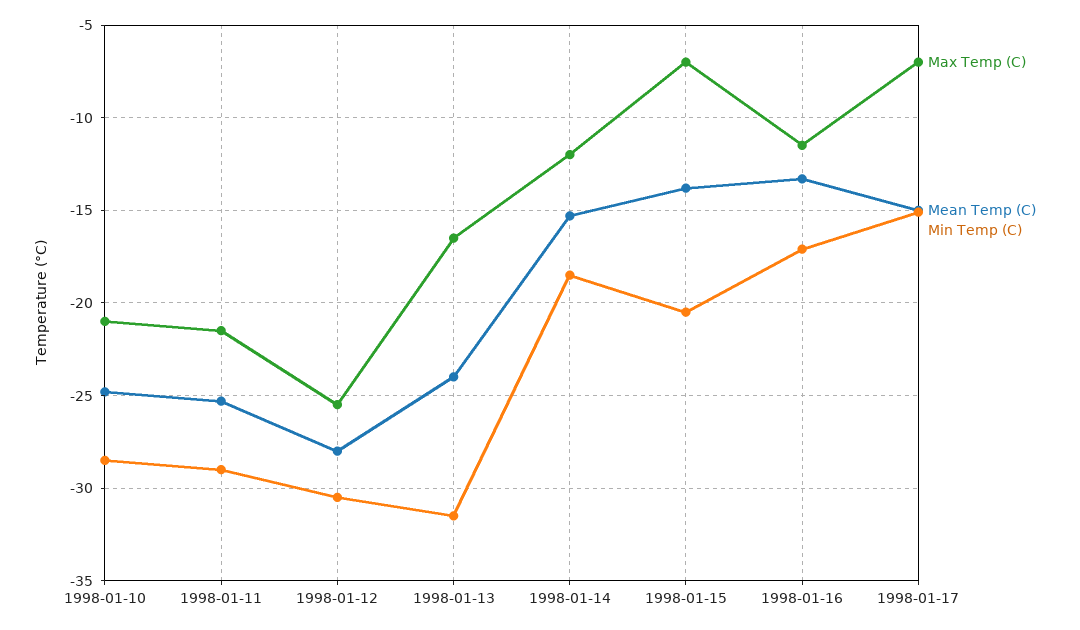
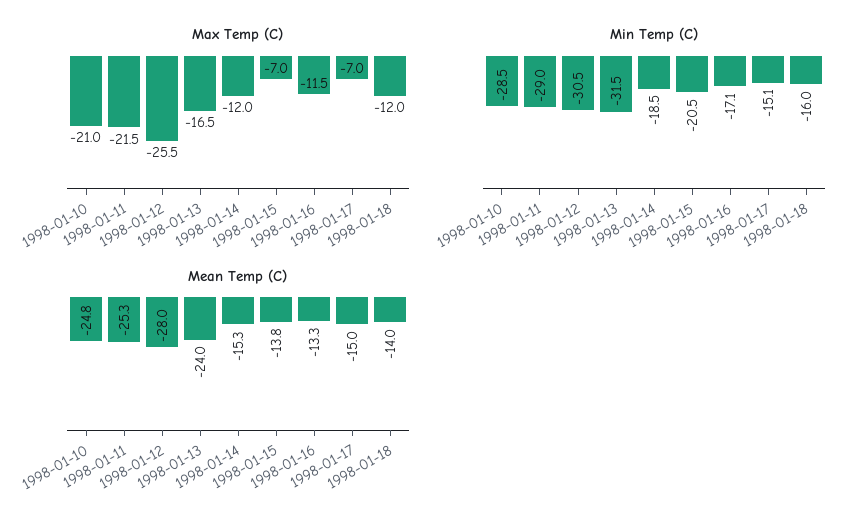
Max Temp (C), 1998-01-18: none -> -12
Min Temp (C), 1998-01-18: none -> -16
Mean Temp (C), 1998-01-18: none -> -14

